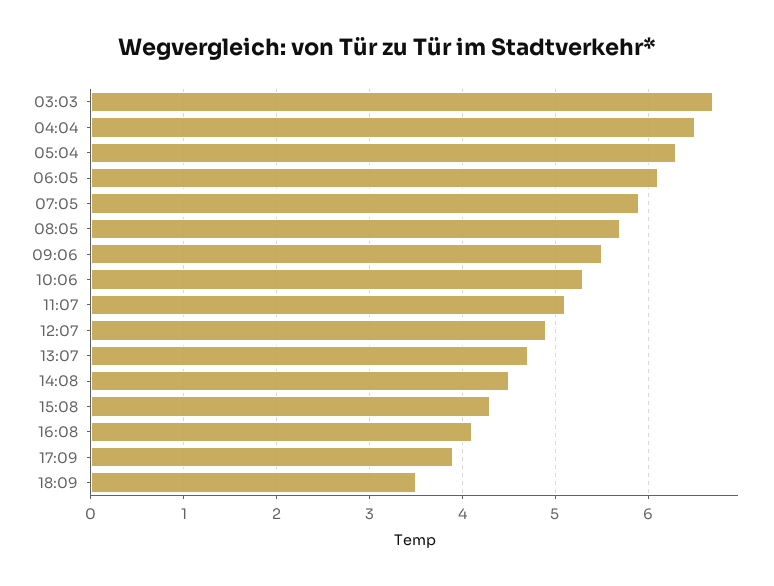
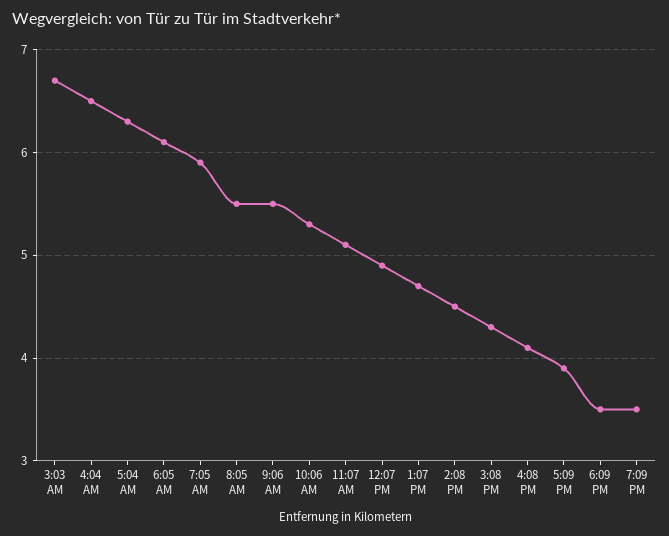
08:05: 5.7 -> 5.5
7:09 PM: none -> 3.5

